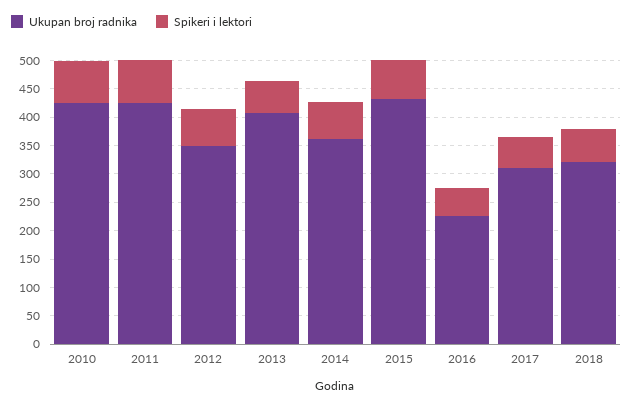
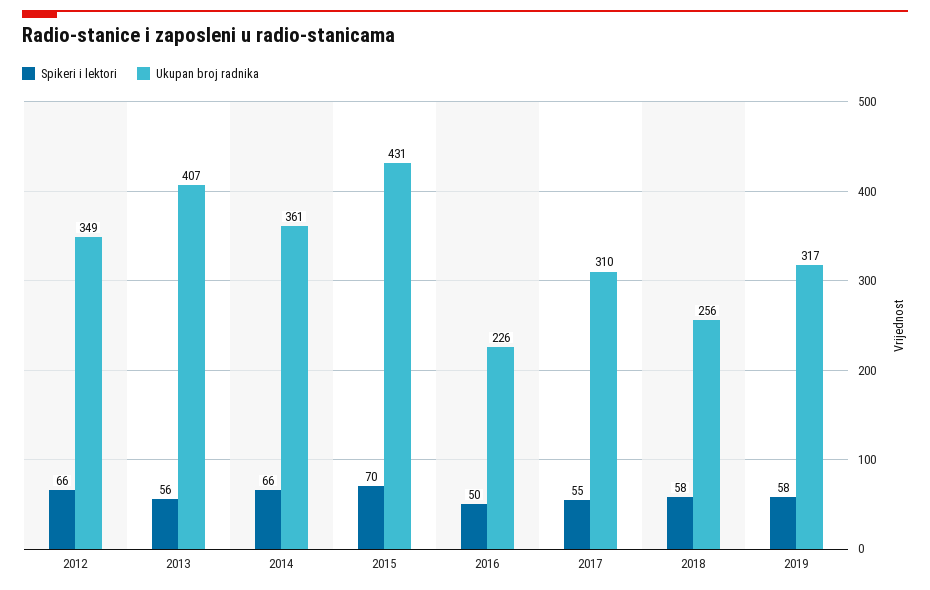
Ukupan broj radnika, 2010: 425 -> none
Spikeri i lektori, 2010: 75 -> none
Ukupan broj radnika, 2011: 425 -> none
Spikeri i lektori, 2011: 75 -> none
Ukupan broj radnika, 2018: 325 -> 256
Spikeri i lektori, 2019: none -> 58
Ukupan broj radnika, 2019: none -> 317

